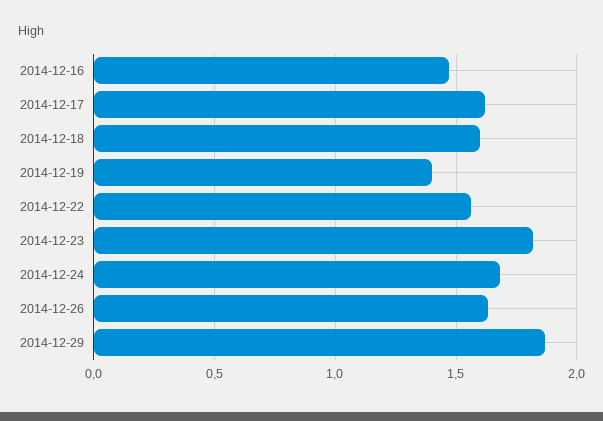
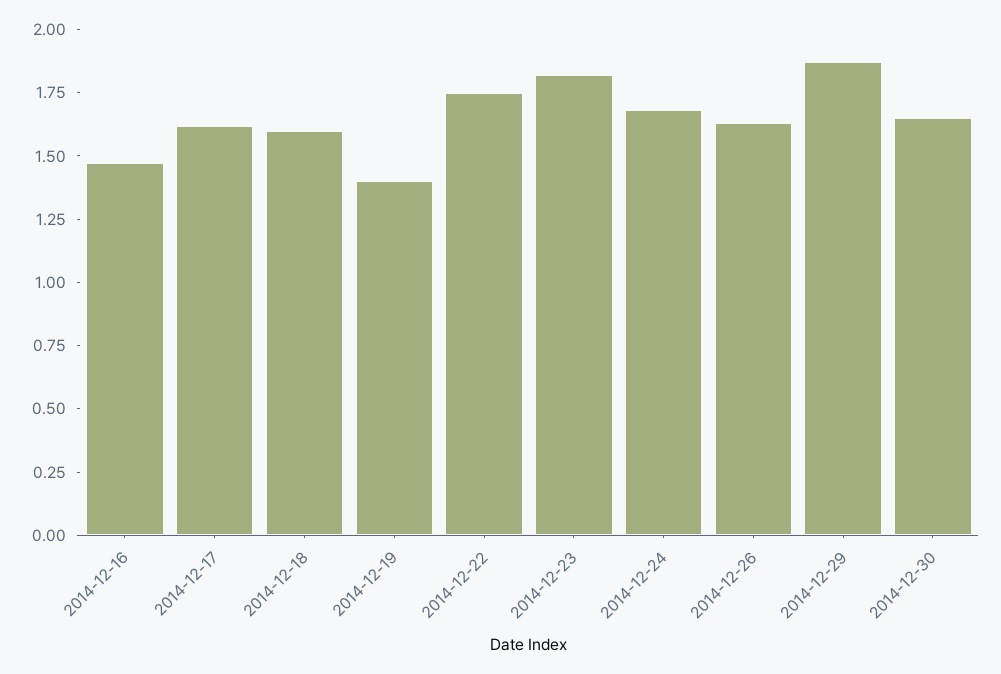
2014-12-22: 1.55 -> 1.75
2014-12-30: none -> 1.65

